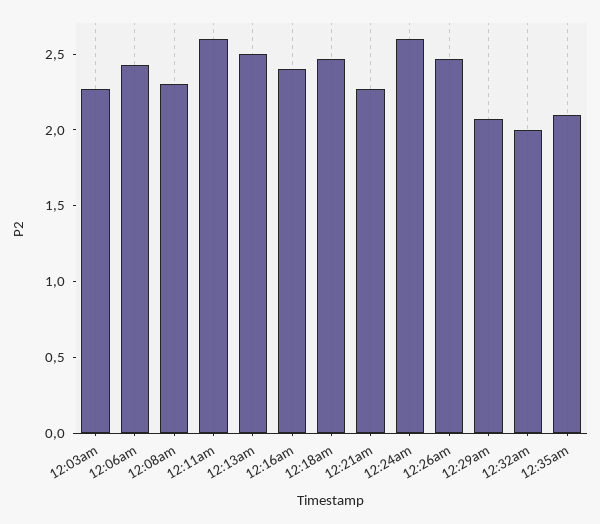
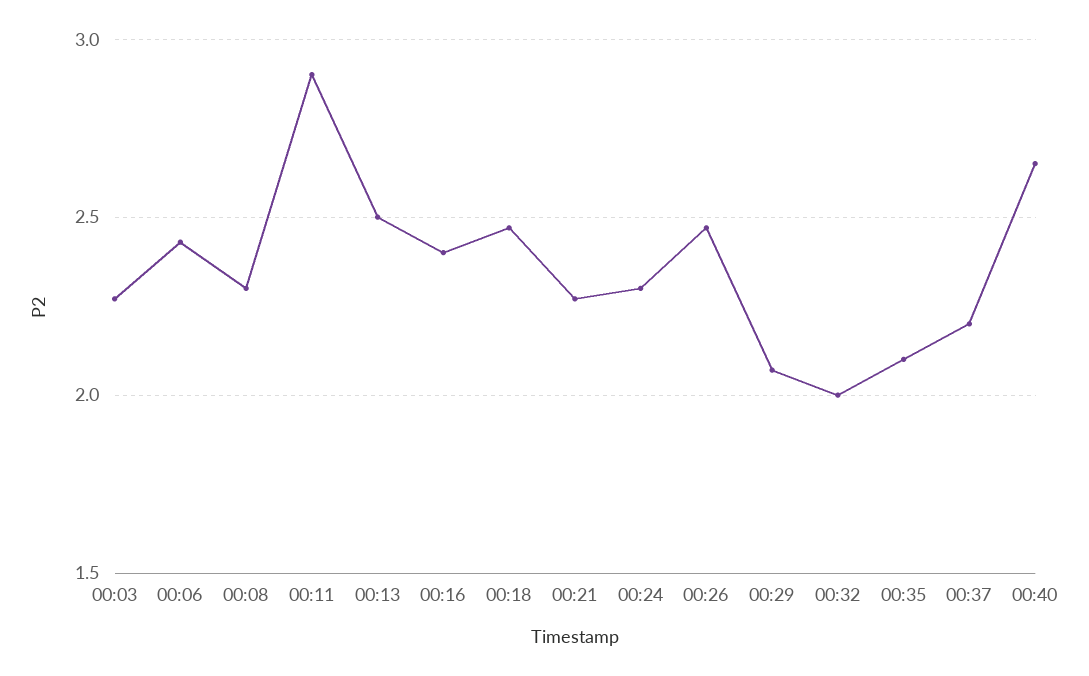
12:11am: 2.6 -> 2.9
12:24am: 2.6 -> 2.3
00:37: none -> 2.2
00:40: none -> 2.65

